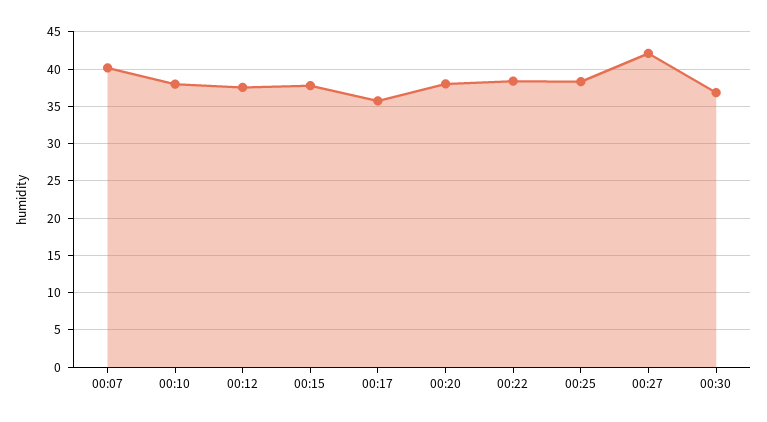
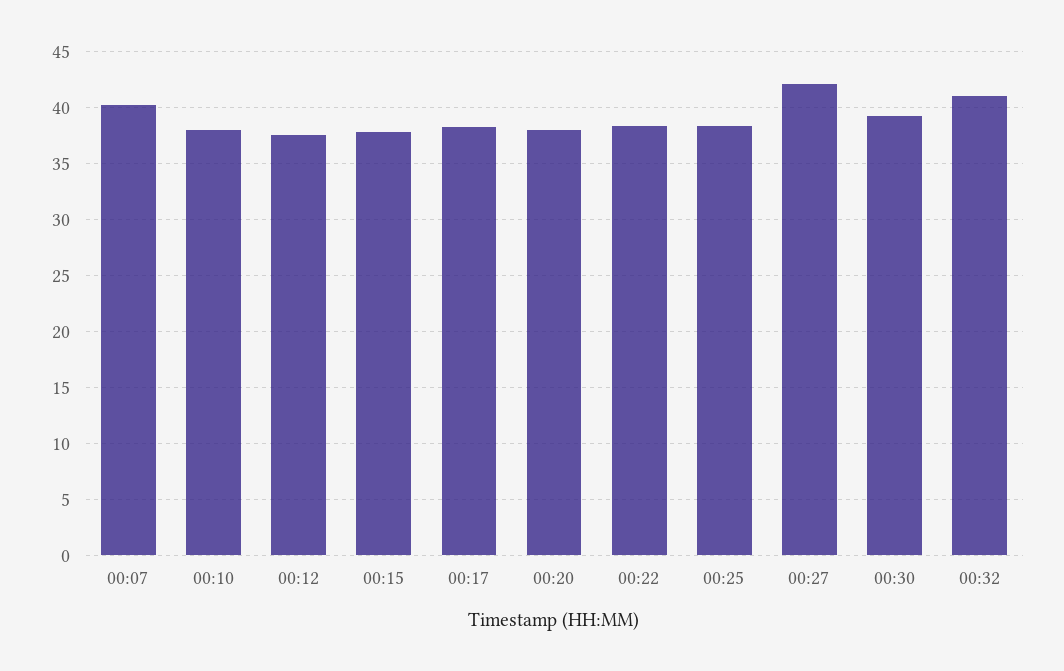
00:17: 36 -> 38
00:30: 37 -> 39
00:32: none -> 41

